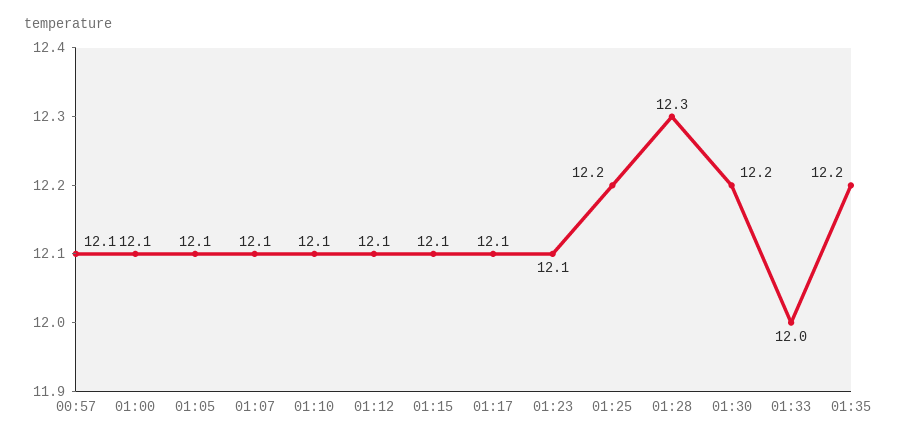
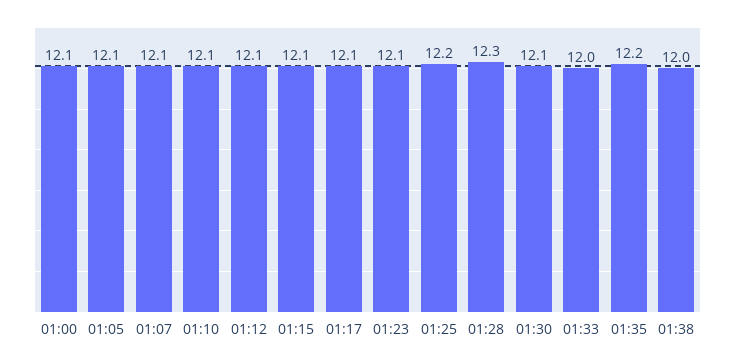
00:57: 12.1 -> none
01:30: 12.2 -> 12.1
01:38: none -> 12

